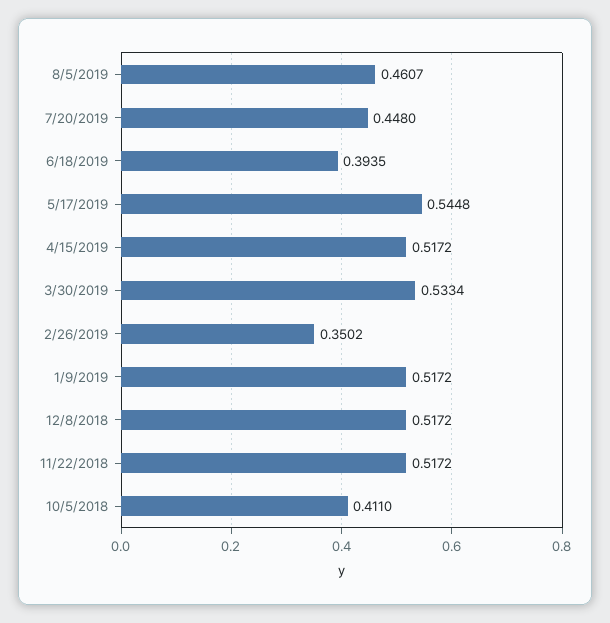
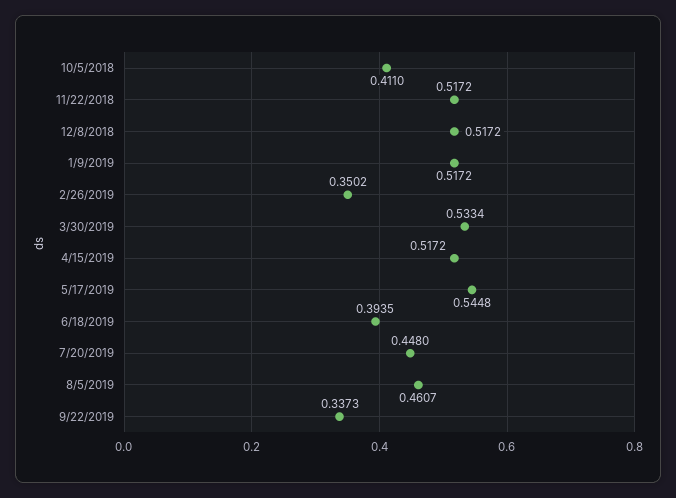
9/22/2019: none -> 0.3373

